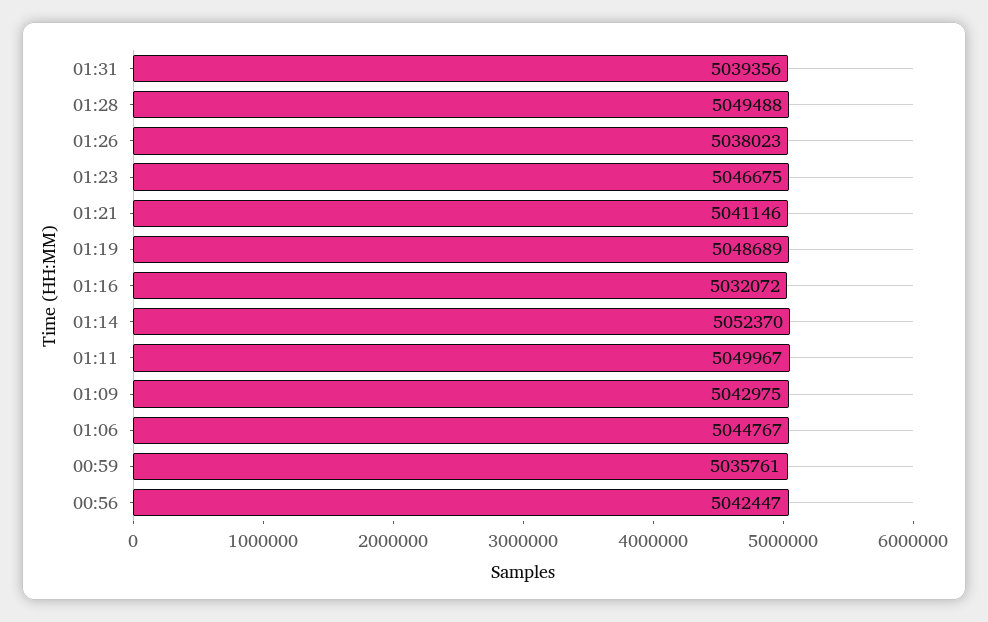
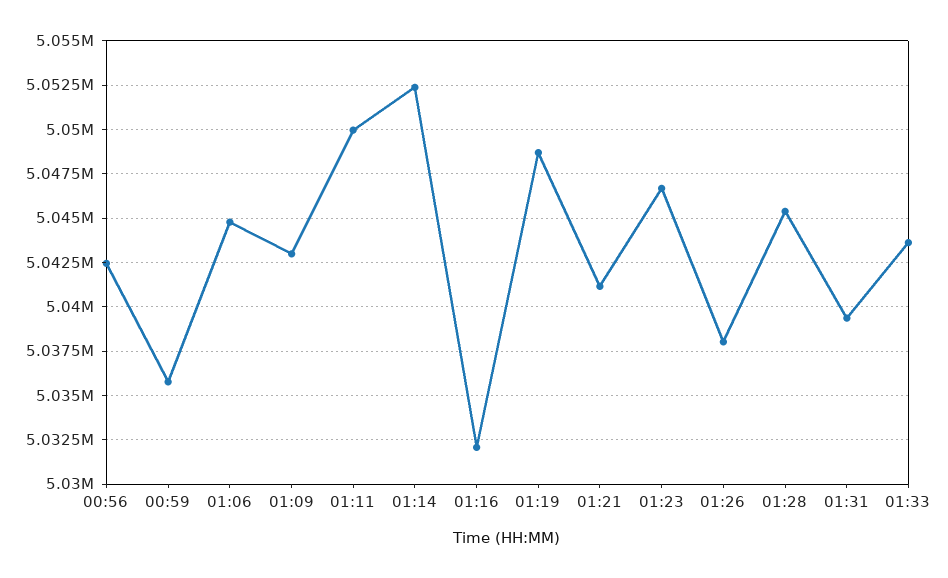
01:28: 5049488 -> 5045500
01:33: none -> 5043500

